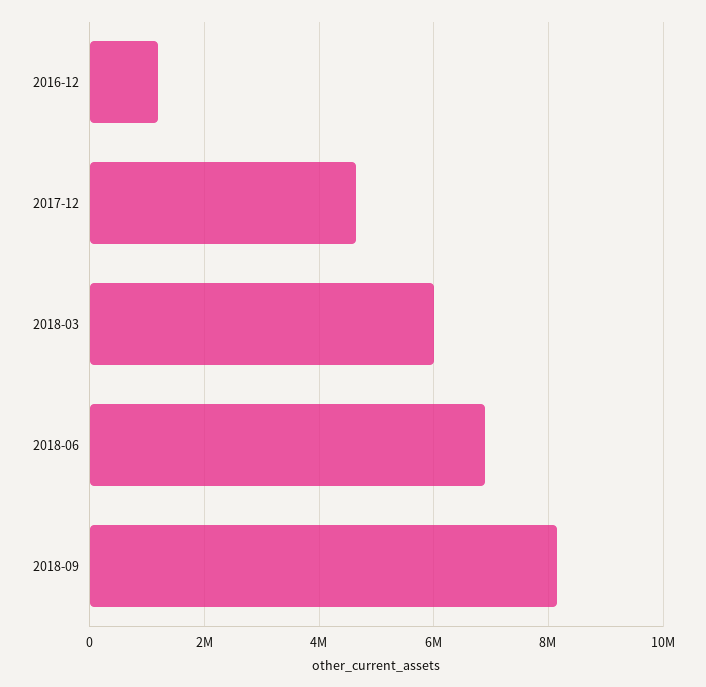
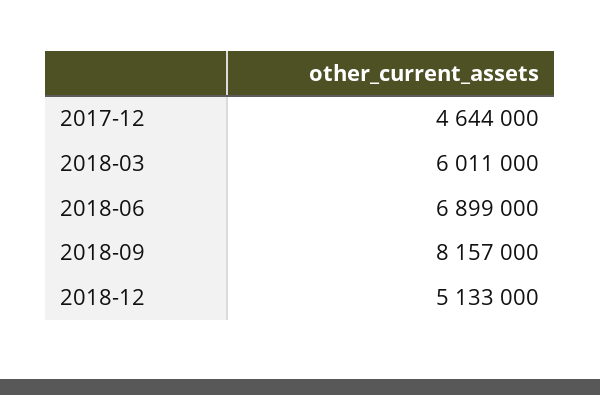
2016-12: 1200000 -> none
2018-12: none -> 5133000

